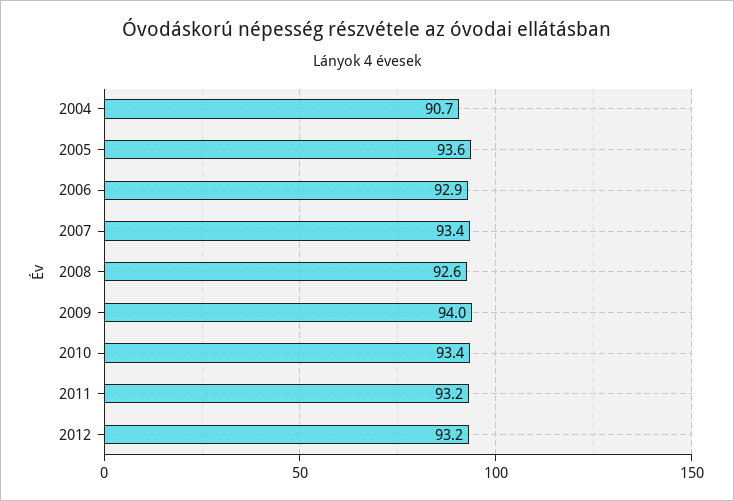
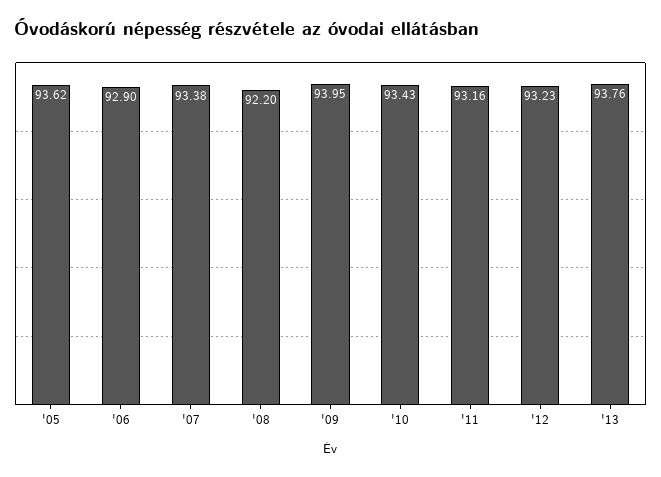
2004: 90.7 -> none
2008: 92.6 -> 92.2
'13: none -> 93.76

